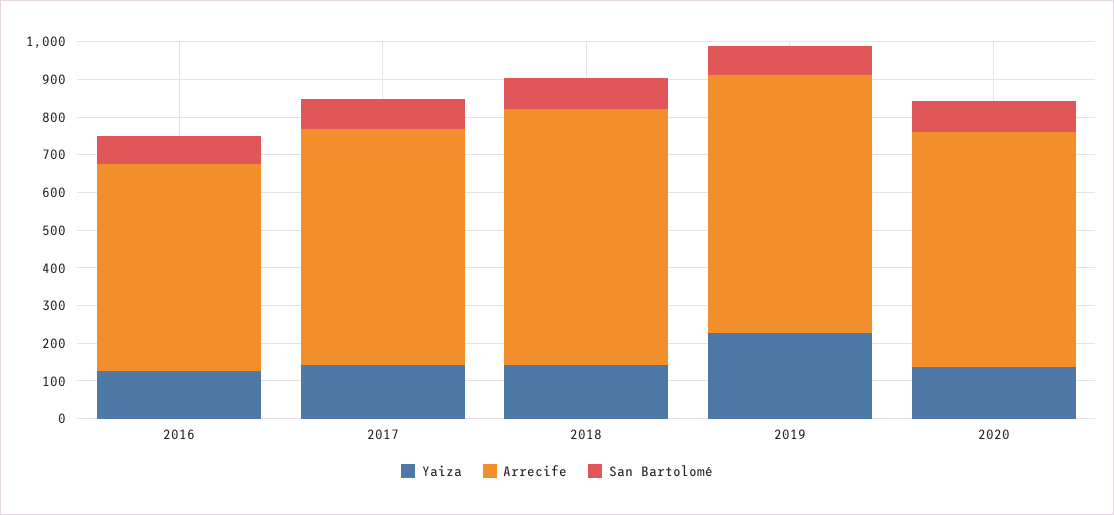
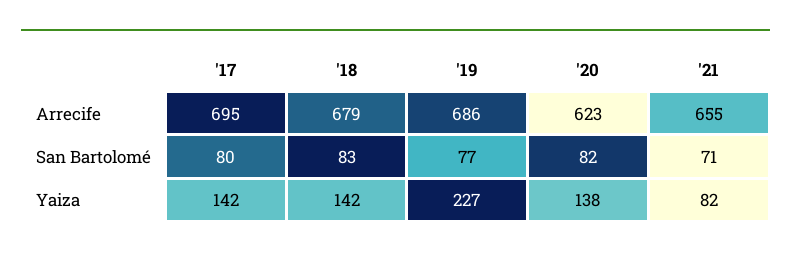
Yaiza, 2016: 125 -> none
Arrecife, 2016: 550 -> none
San Bartolomé, 2016: 75 -> none
Arrecife, 2017: 625 -> 695
Arrecife, '21: none -> 655
San Bartolomé, '21: none -> 71
Yaiza, '21: none -> 82

